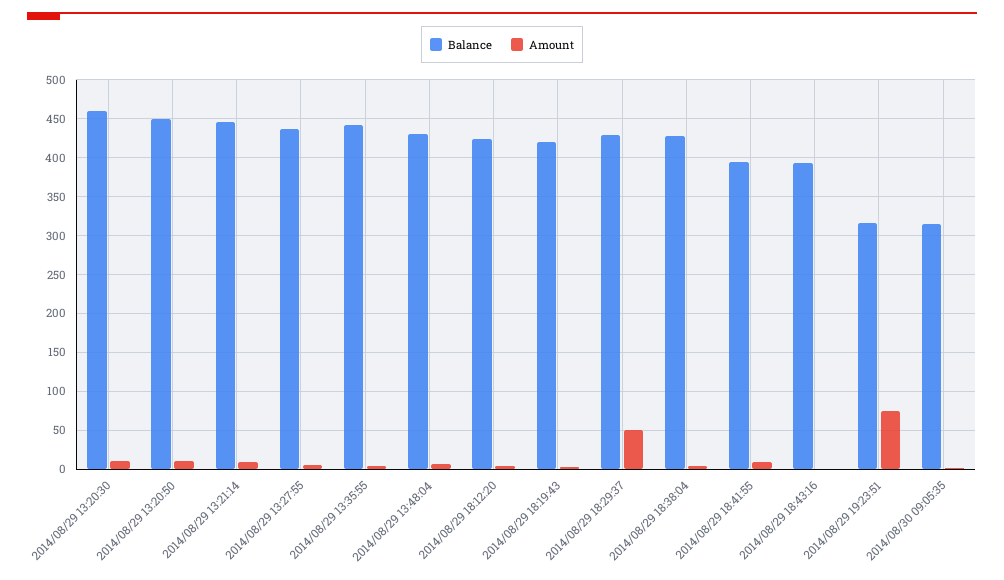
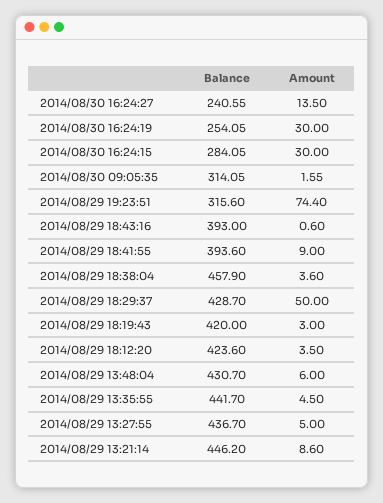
Balance, 2014/08/29 13:20:30: 460 -> none
Amount, 2014/08/29 13:20:30: 10 -> none
Balance, 2014/08/29 13:20:50: 450 -> none
Amount, 2014/08/29 13:20:50: 10 -> none
Balance, 2014/08/29 18:38:04: 430 -> 457.9
Balance, 2014/08/30 16:24:27: none -> 240.55
Amount, 2014/08/30 16:24:27: none -> 13.5
Balance, 2014/08/30 16:24:19: none -> 254.05
Amount, 2014/08/30 16:24:19: none -> 30
Balance, 2014/08/30 16:24:15: none -> 284.05
Amount, 2014/08/30 16:24:15: none -> 30

